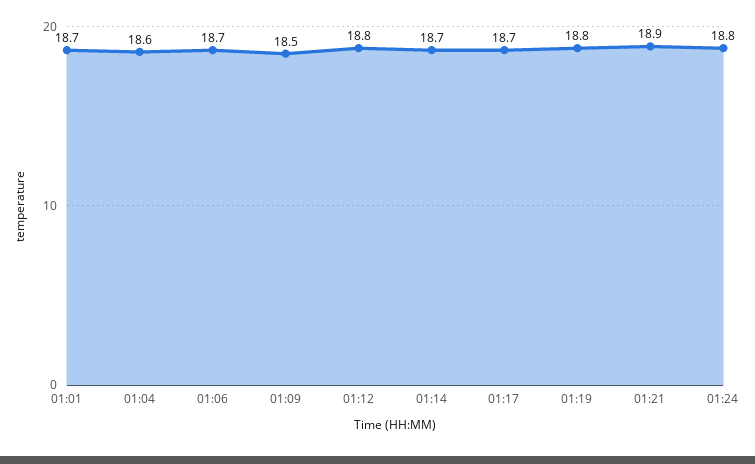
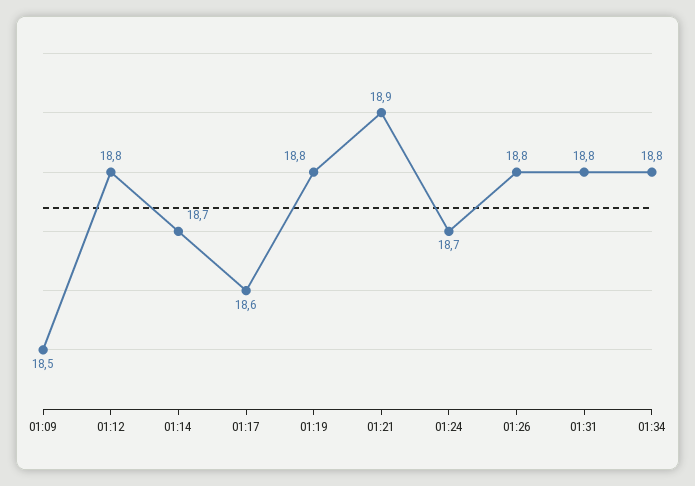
01:01: 18.7 -> none
01:04: 18.6 -> none
01:06: 18.7 -> none
01:17: 18.7 -> 18.6
01:24: 18.8 -> 18.7
01:26: none -> 18.8
01:31: none -> 18.8
01:34: none -> 18.8

